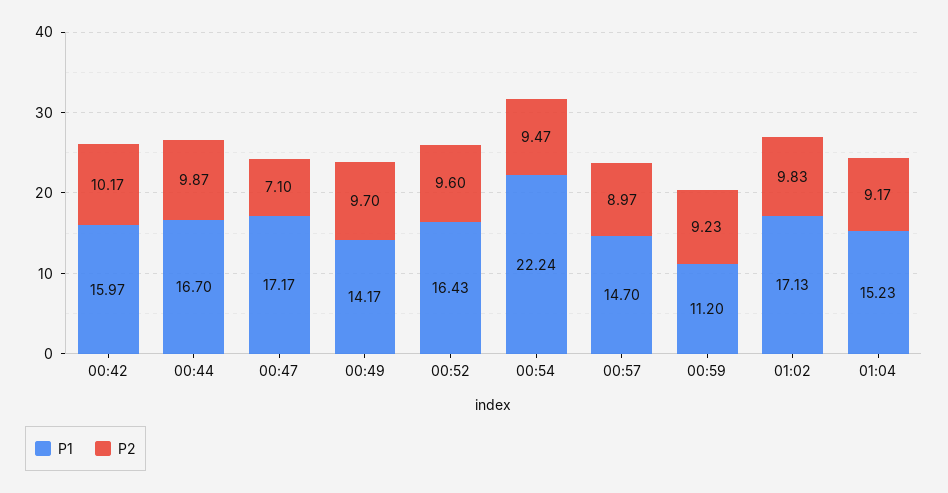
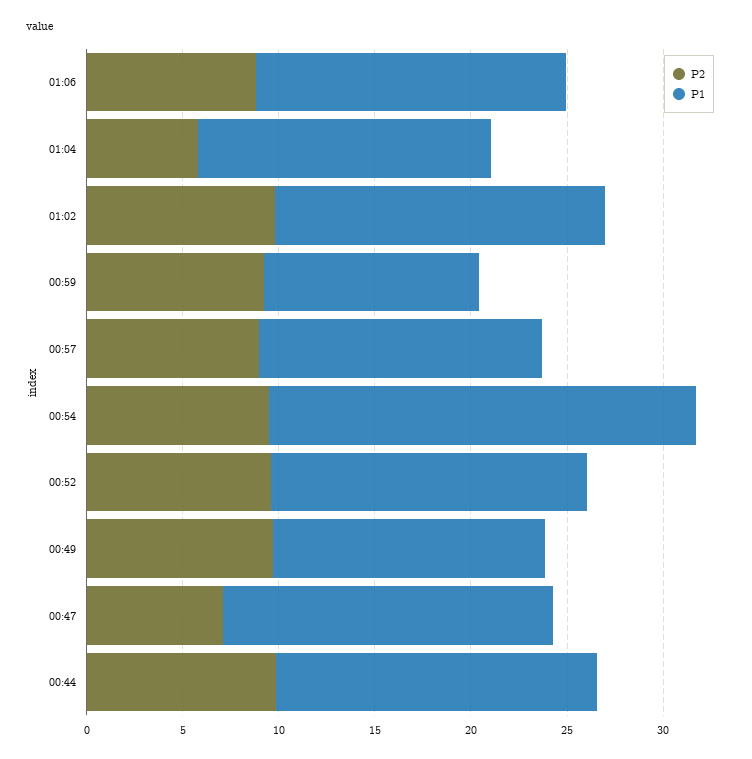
P1, 00:42: 15.97 -> none
P2, 00:42: 10.17 -> none
P2, 01:04: 9.17 -> 6
P2, 01:06: none -> 9
P1, 01:06: none -> 16

